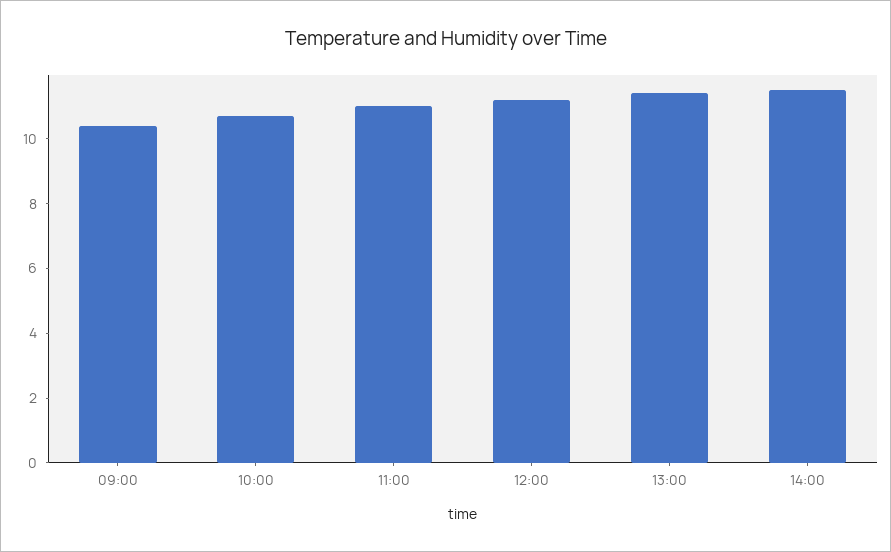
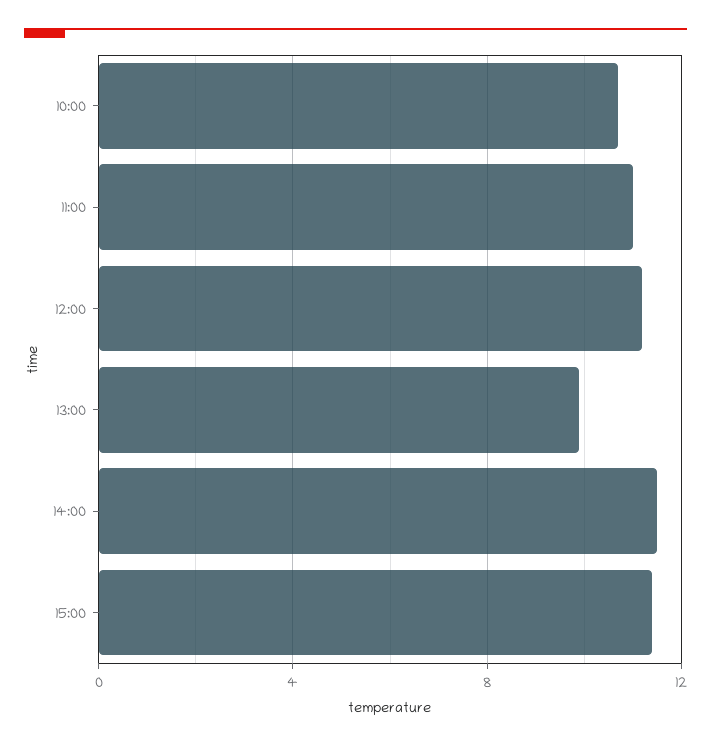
09:00: 10.5 -> none
13:00: 11.5 -> 10
15:00: none -> 11.5

